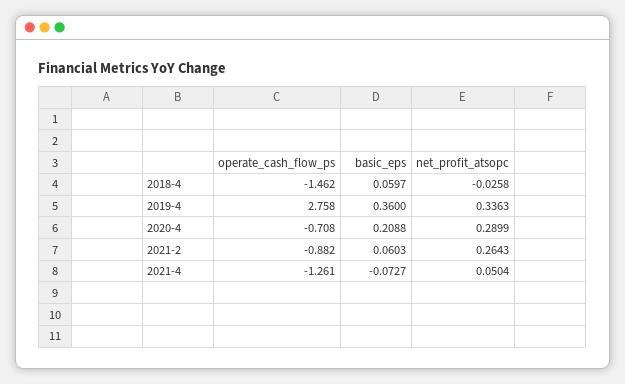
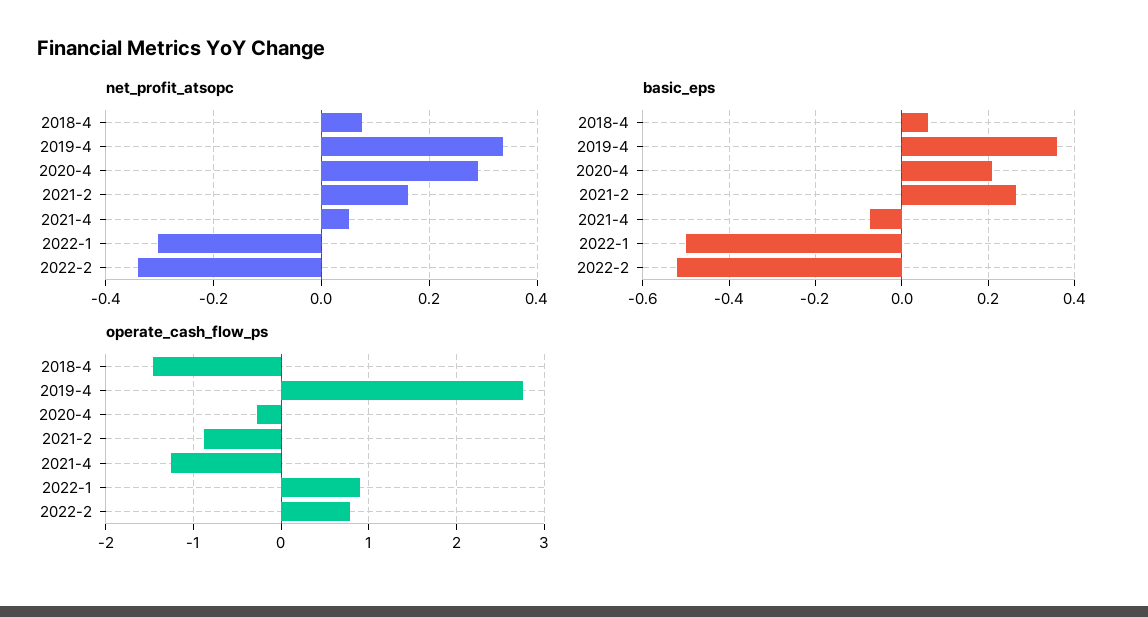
net_profit_atsopc, 2018-4: -0.0258 -> 0.08
operate_cash_flow_ps, 2020-4: -0.708 -> -0.3
basic_eps, 2021-2: 0.0603 -> 0.26
net_profit_atsopc, 2021-2: 0.2643 -> 0.16
net_profit_atsopc, 2022-1: none -> -0.3
net_profit_atsopc, 2022-2: none -> -0.34
basic_eps, 2022-1: none -> -0.5
basic_eps, 2022-2: none -> -0.52
operate_cash_flow_ps, 2022-1: none -> 0.9
operate_cash_flow_ps, 2022-2: none -> 0.8

